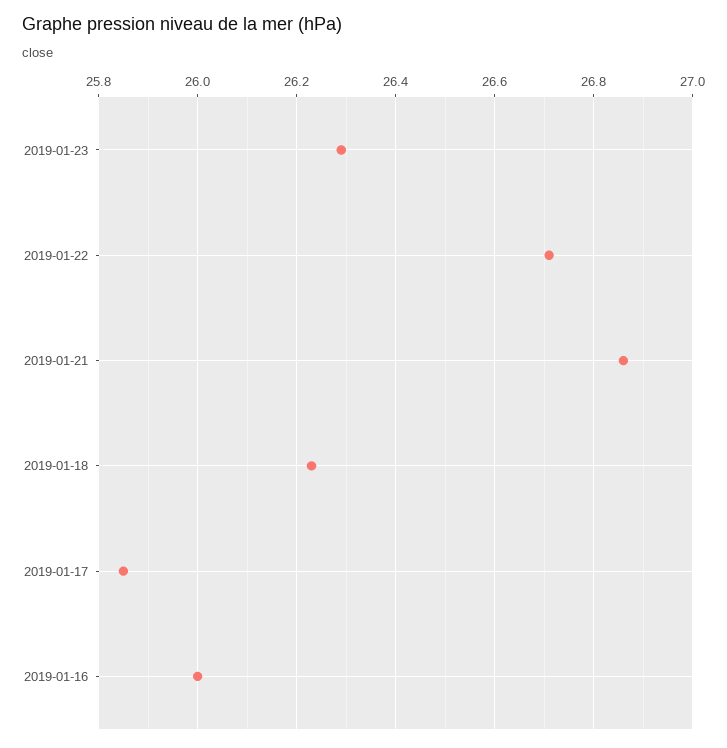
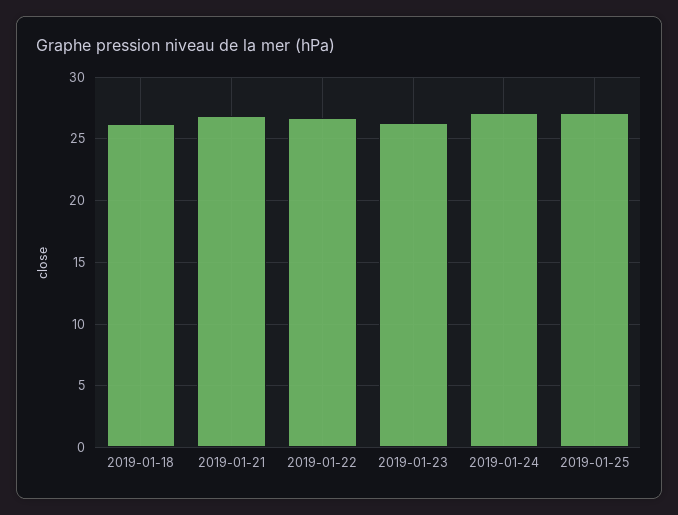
2019-01-17: 25.85 -> none
2019-01-16: 26 -> none
2019-01-24: none -> 27
2019-01-25: none -> 27

